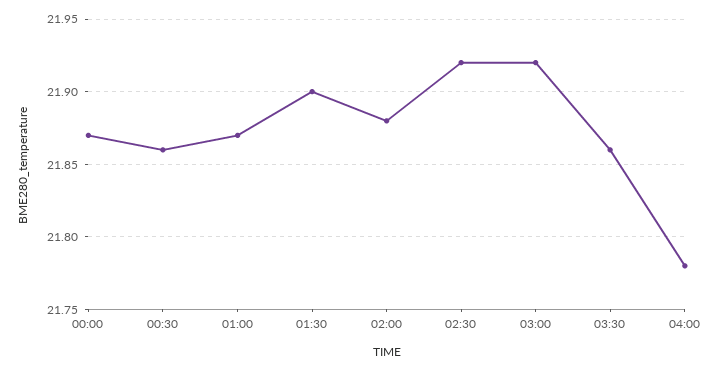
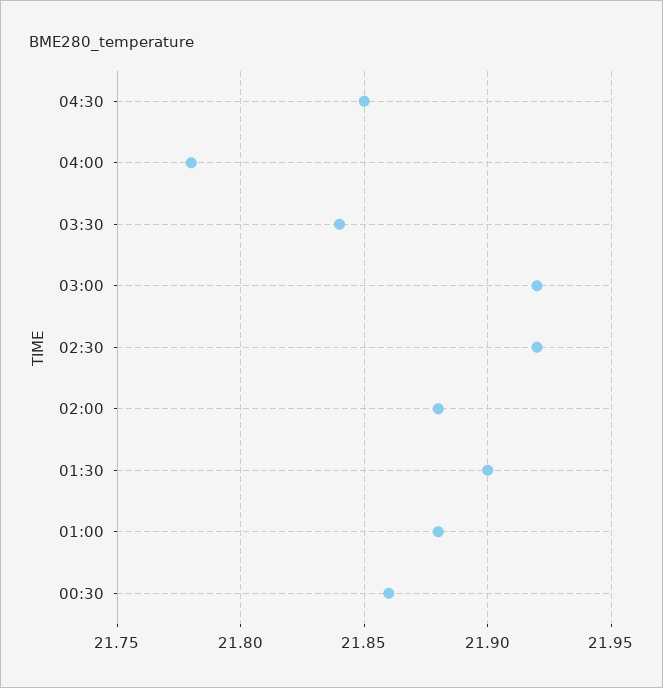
00:00: 21.87 -> none
01:00: 21.87 -> 21.88
03:30: 21.86 -> 21.84
04:30: none -> 21.85

